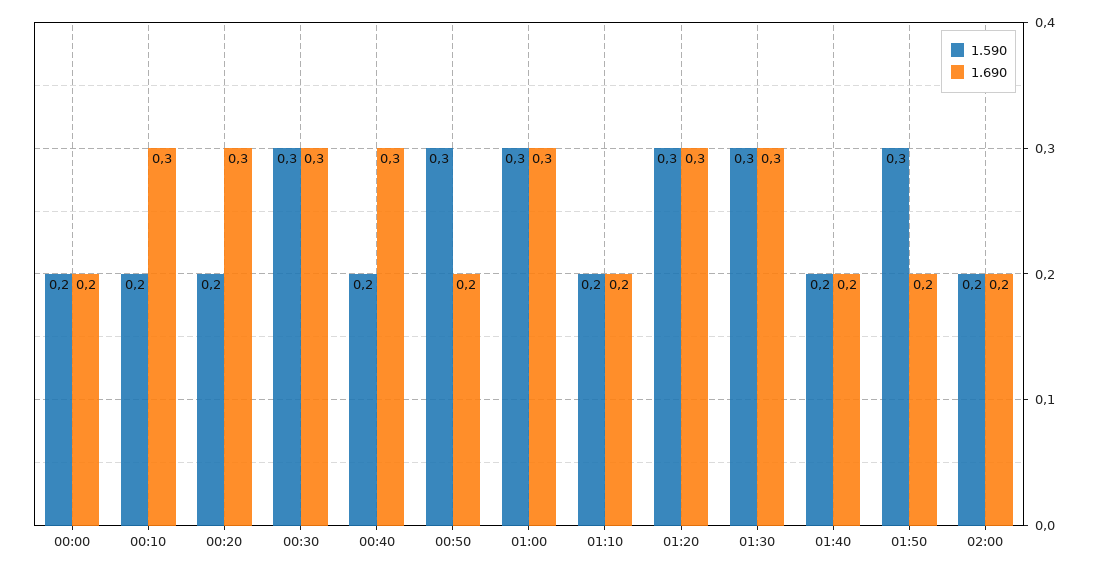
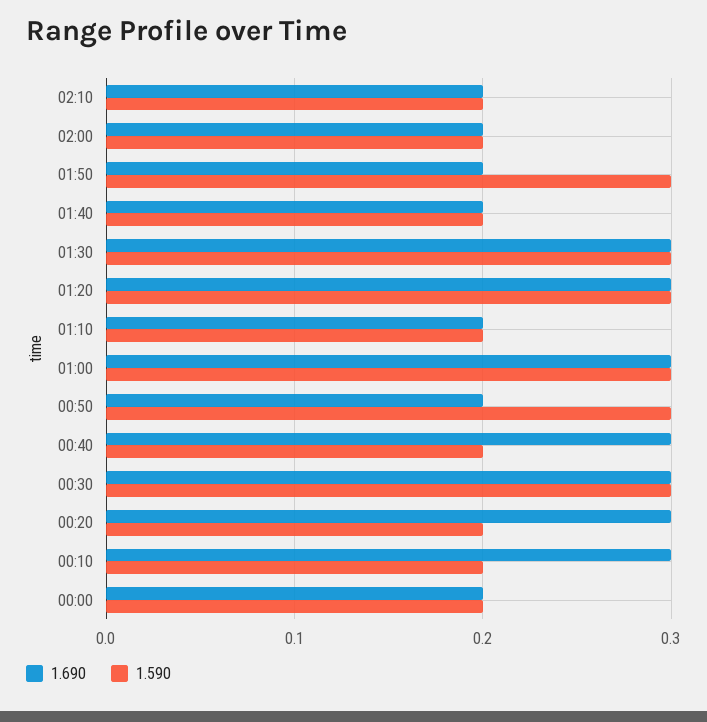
1.690, 02:10: none -> 0.2
1.590, 02:10: none -> 0.2

